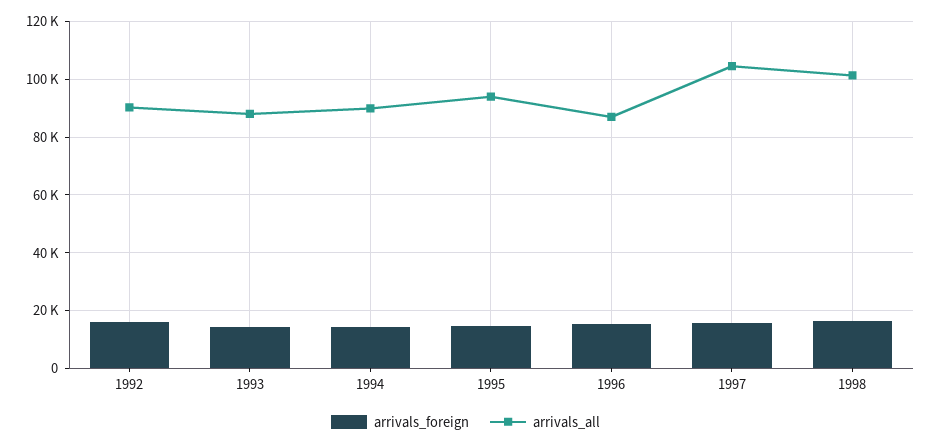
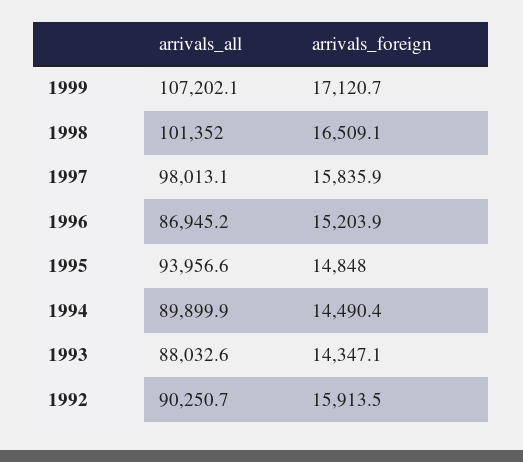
arrivals_all, 1997: 105000 -> 98013.1
arrivals_all, 1999: none -> 107202.1
arrivals_foreign, 1999: none -> 17120.7

